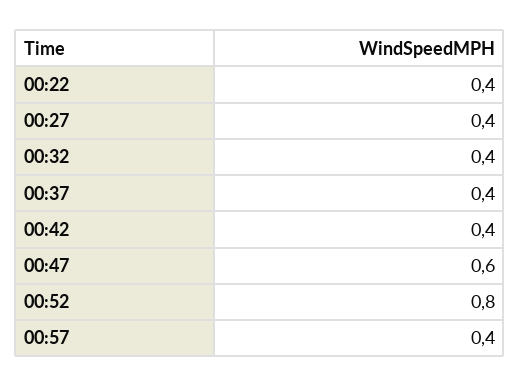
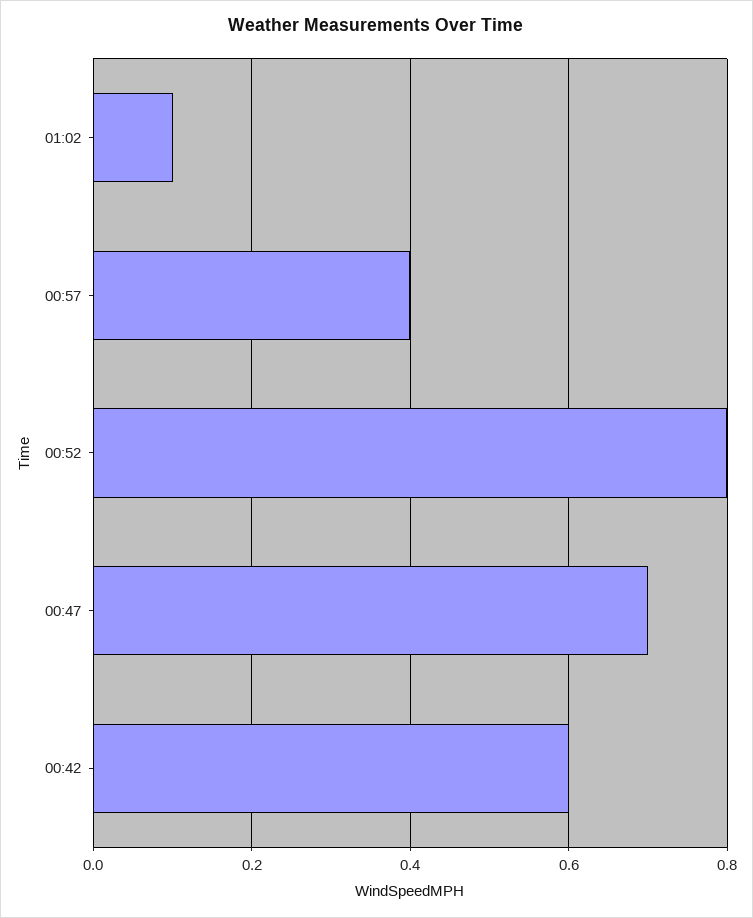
00:22: 0.4 -> none
00:27: 0.4 -> none
00:32: 0.4 -> none
00:37: 0.4 -> none
00:42: 0.4 -> 0.6
00:47: 0.6 -> 0.7
01:02: none -> 0.1

